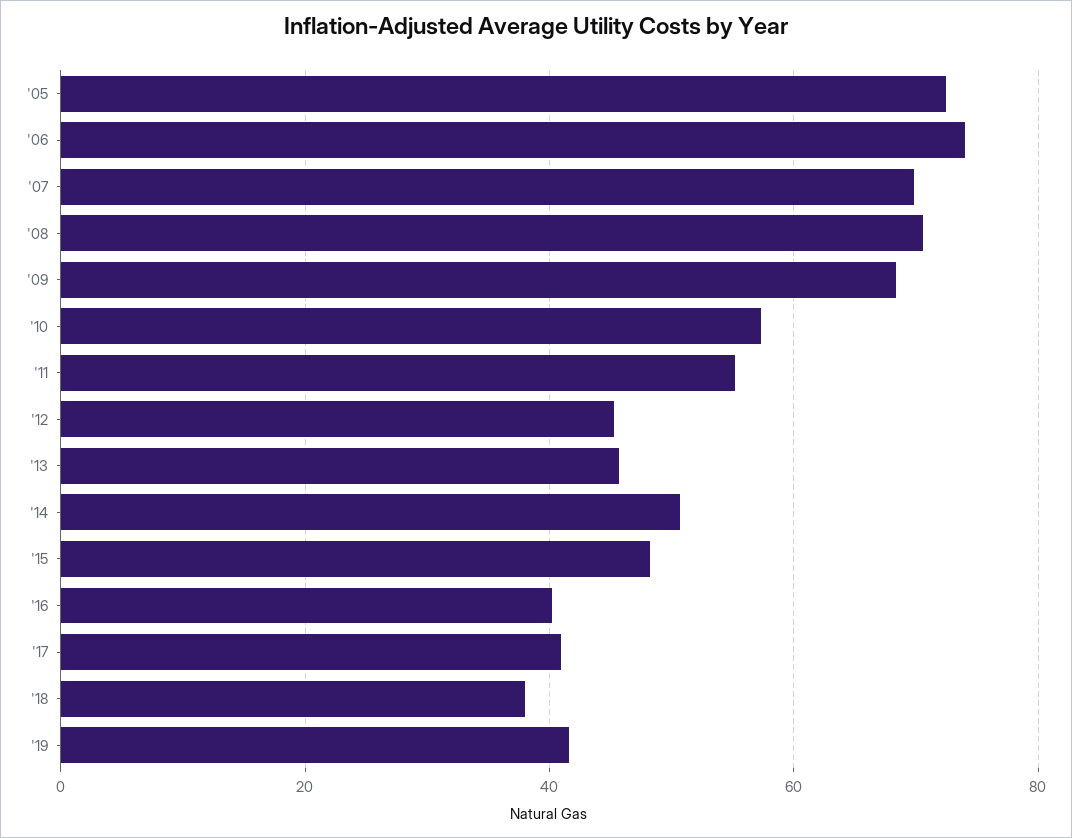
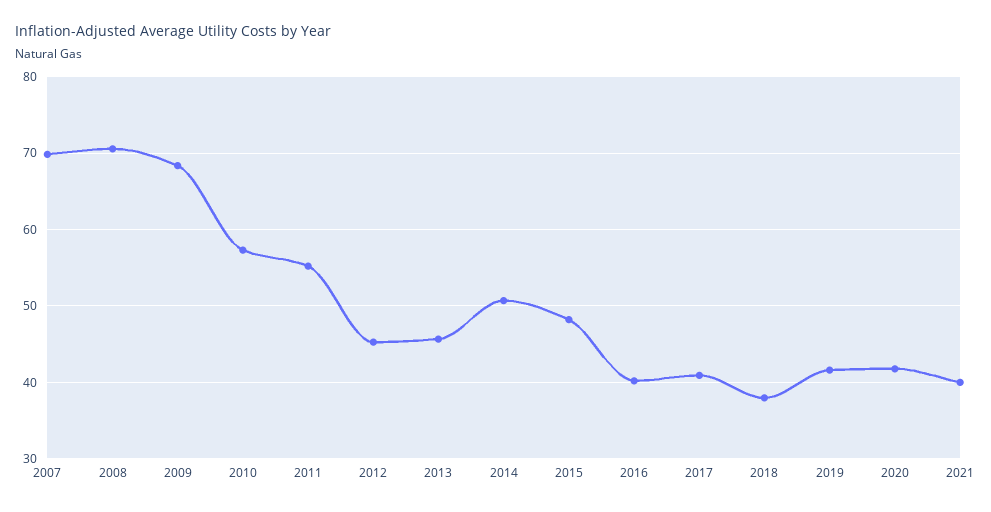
'05: 72 -> none
'06: 74 -> none
2020: none -> 42
2021: none -> 40

